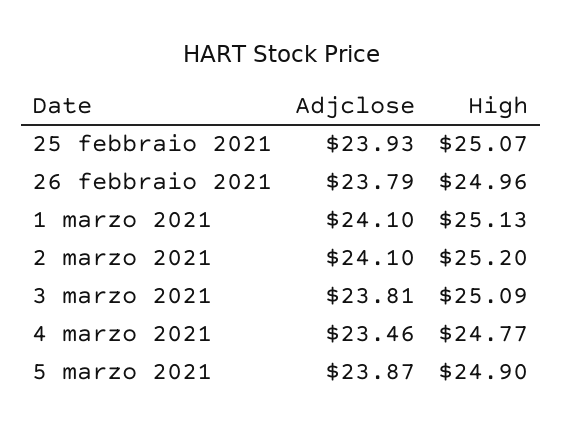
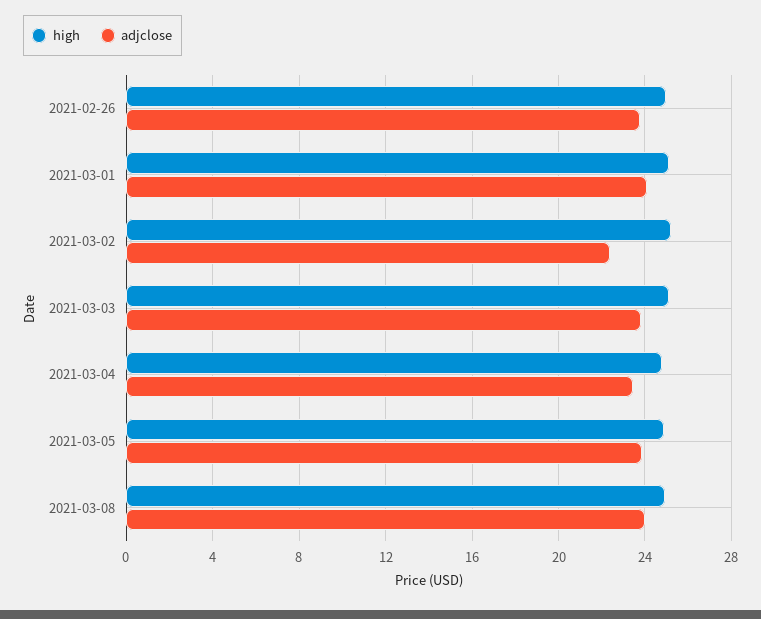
Adjclose, 25 febbraio 2021: 23.93 -> none
High, 25 febbraio 2021: 25.07 -> none
Adjclose, 2 marzo 2021: 24.1 -> 22.5
High, 2021-03-08: none -> 25
Adjclose, 2021-03-08: none -> 24

